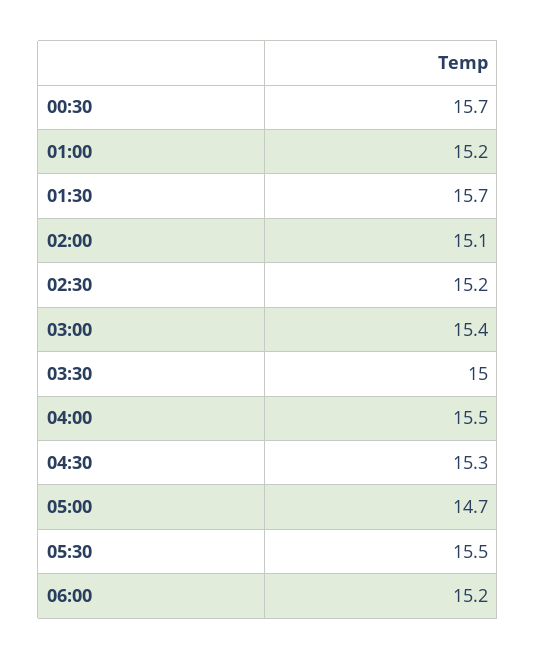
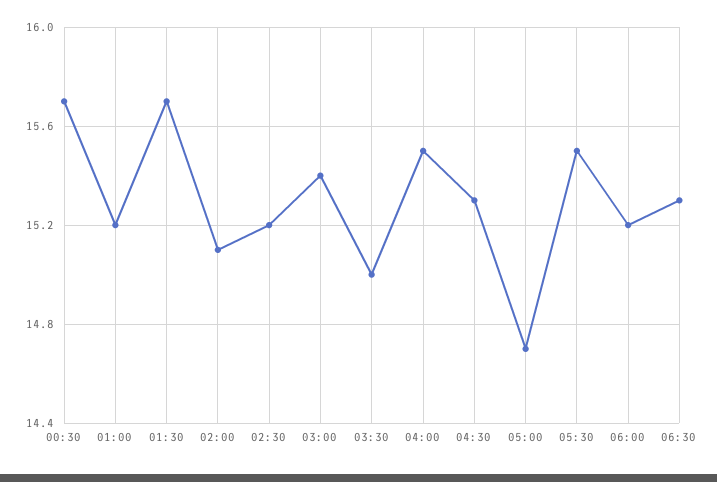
06:30: none -> 15.3

